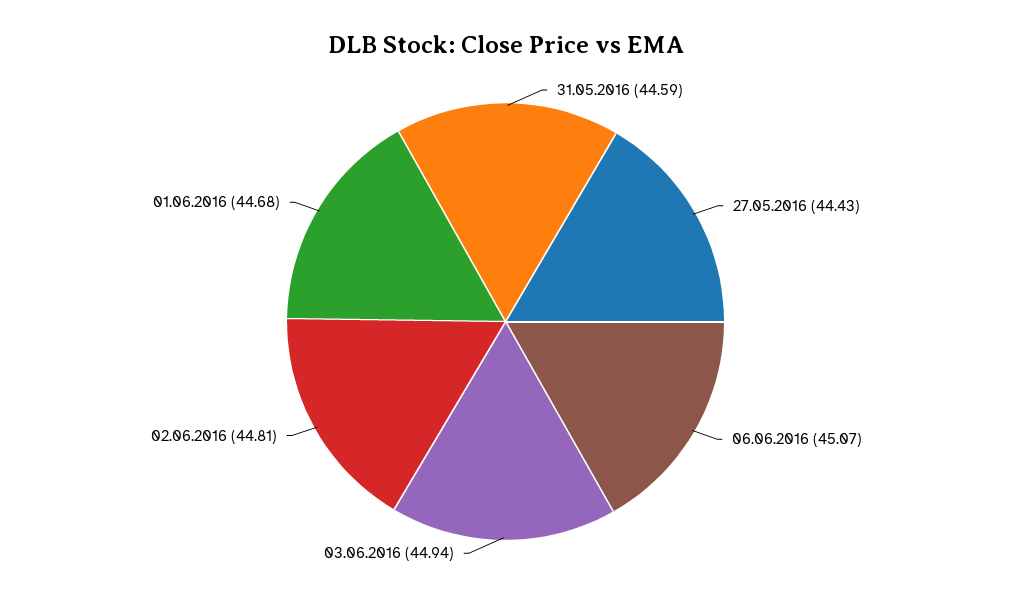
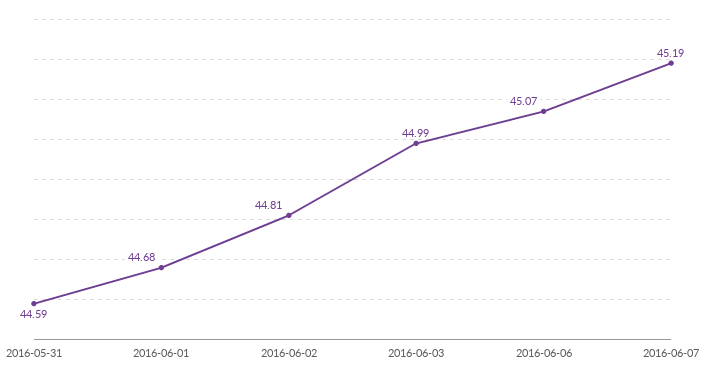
27.05.2016: 44.43 -> none
03.06.2016: 44.94 -> 44.99
2016-06-07: none -> 45.19

